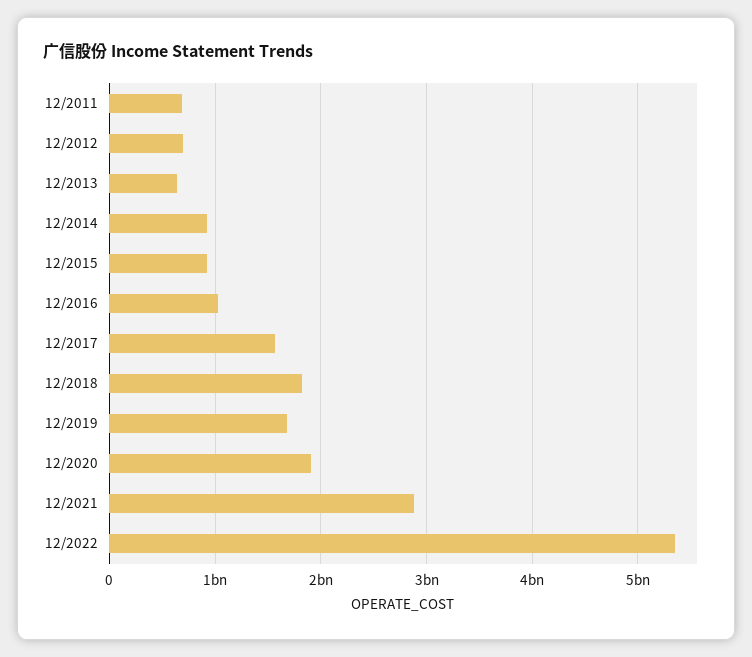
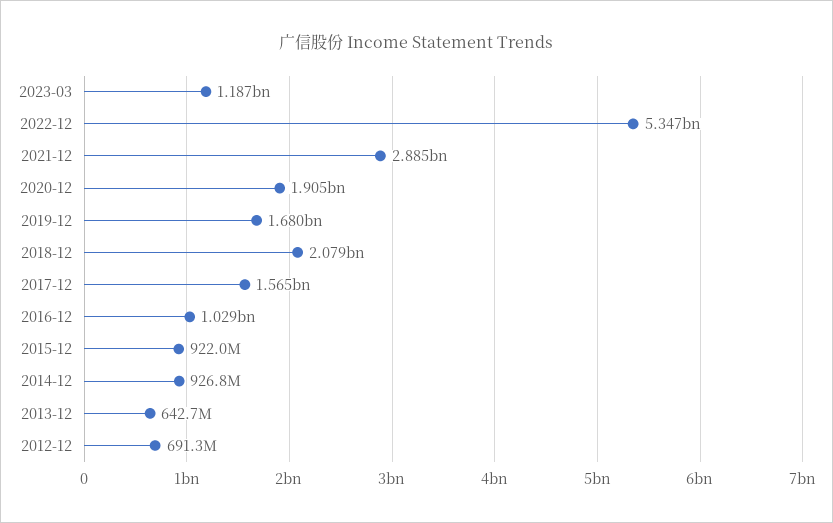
12/2011: 700000000 -> none
12/2018: 1800000000 -> 2079000000
2023-03: none -> 1187000000

